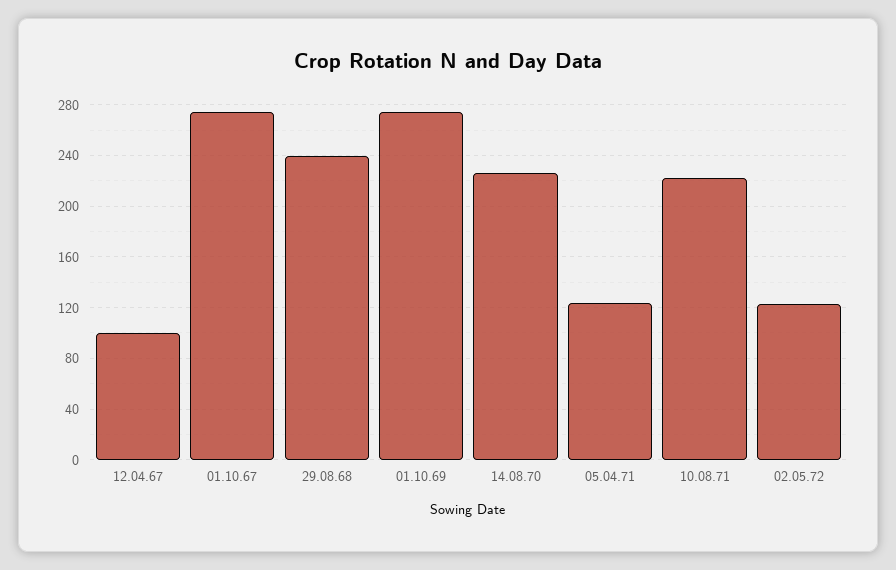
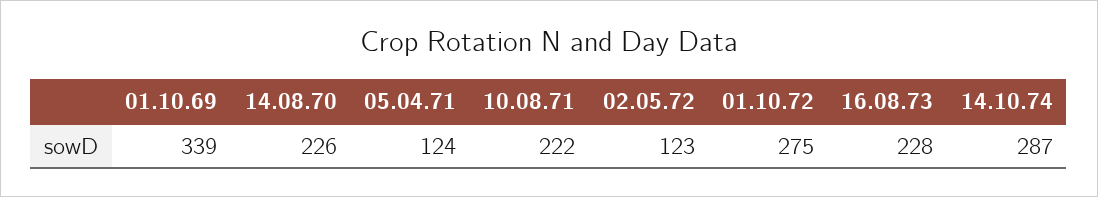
12.04.67: 100 -> none
01.10.67: 275 -> none
29.08.68: 240 -> none
01.10.69: 275 -> 339
01.10.72: none -> 275
16.08.73: none -> 228
14.10.74: none -> 287

